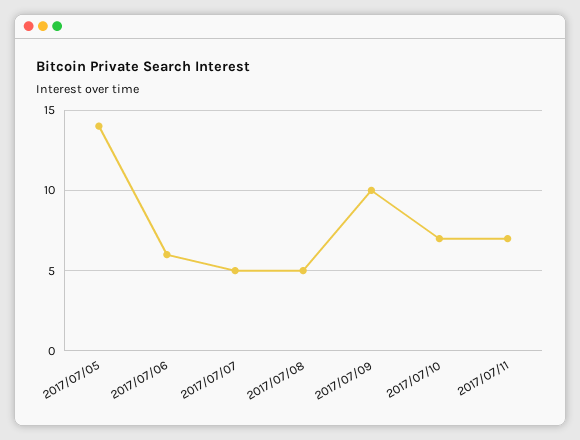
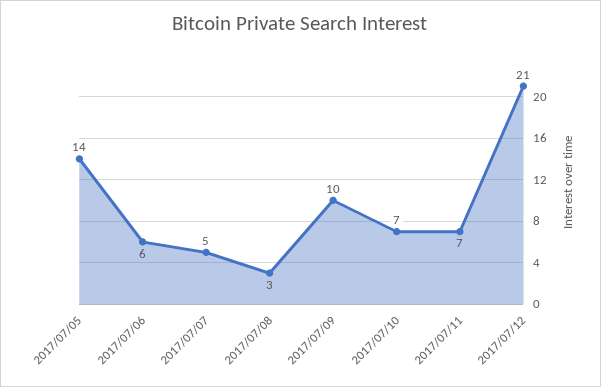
2017/07/08: 5 -> 3
2017/07/12: none -> 21

